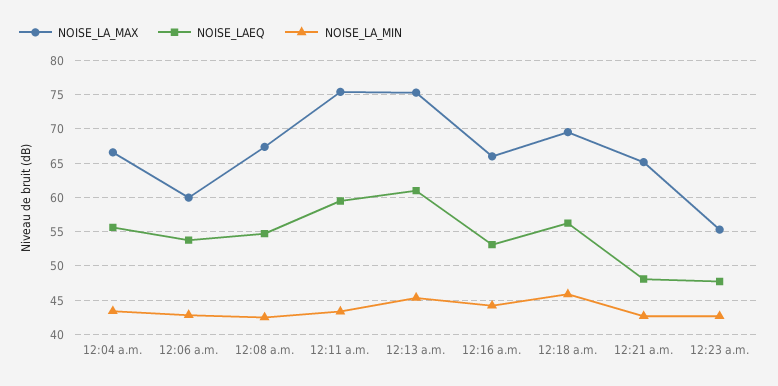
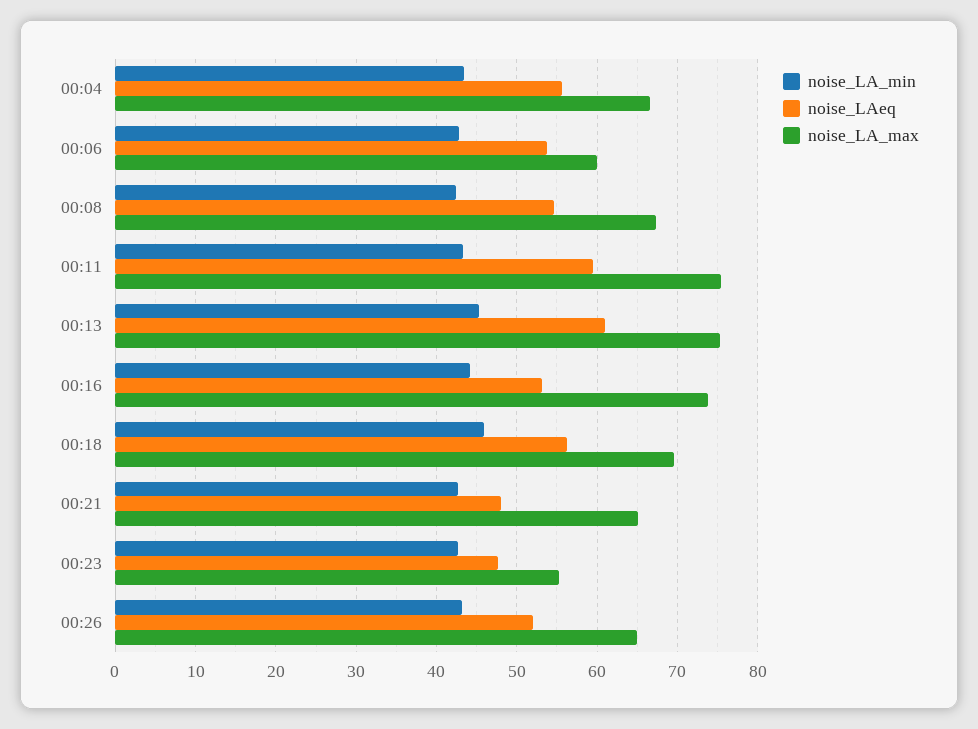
NOISE_LA_MAX, 12:16 a.m.: 66 -> 74
NOISE_LA_MIN, 00:26: none -> 43
NOISE_LAEQ, 00:26: none -> 52
NOISE_LA_MAX, 00:26: none -> 65

